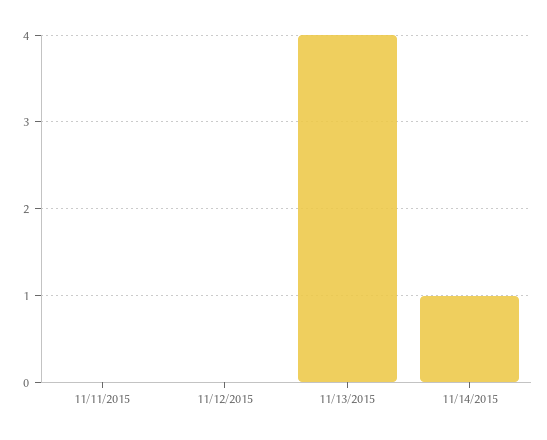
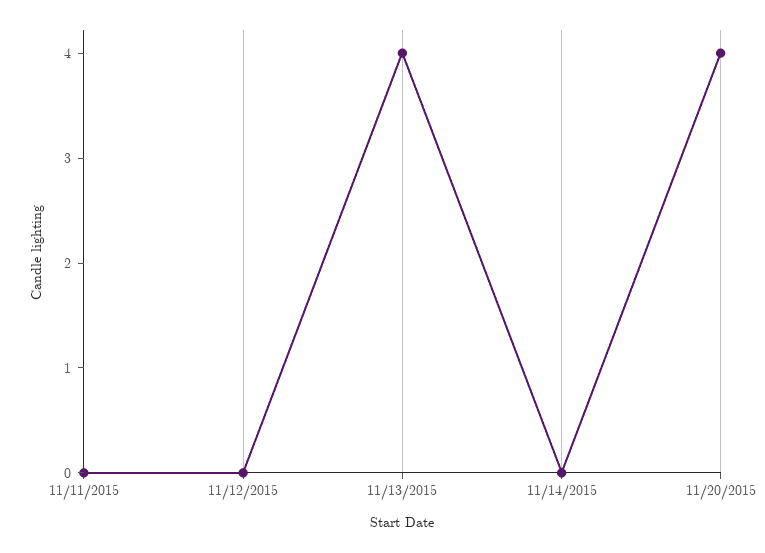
11/14/2015: 1 -> 0
11/20/2015: none -> 4

